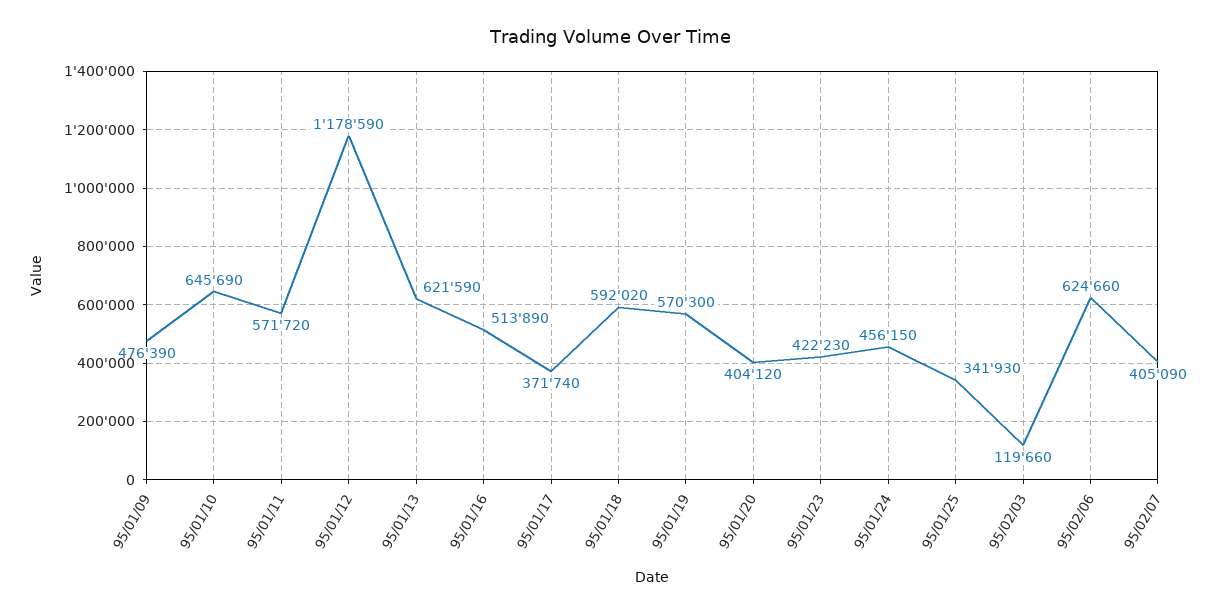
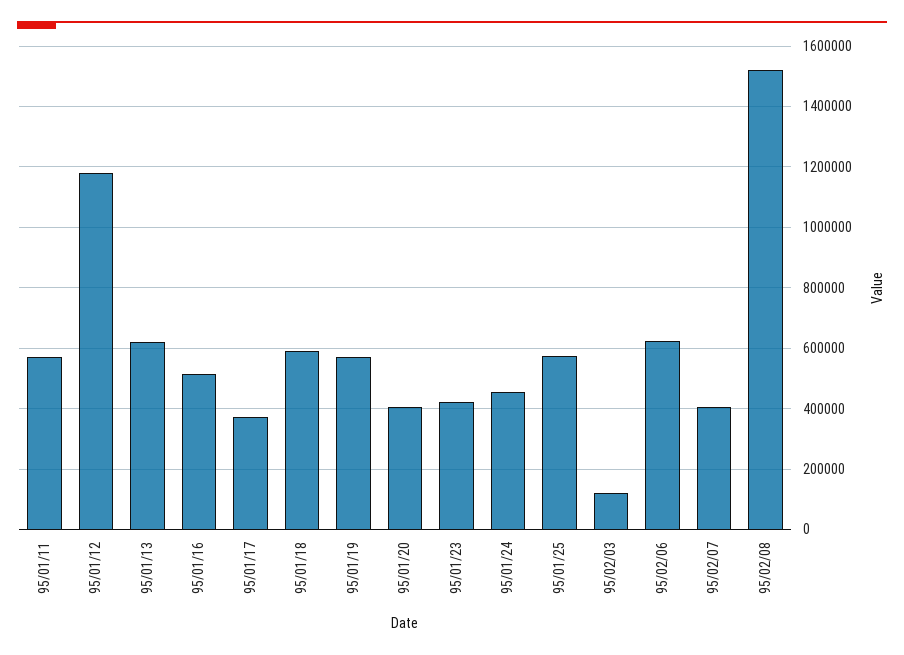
95/01/09: 476390 -> none
95/01/10: 645690 -> none
95/01/25: 341930 -> 580000
95/02/08: none -> 1520000

